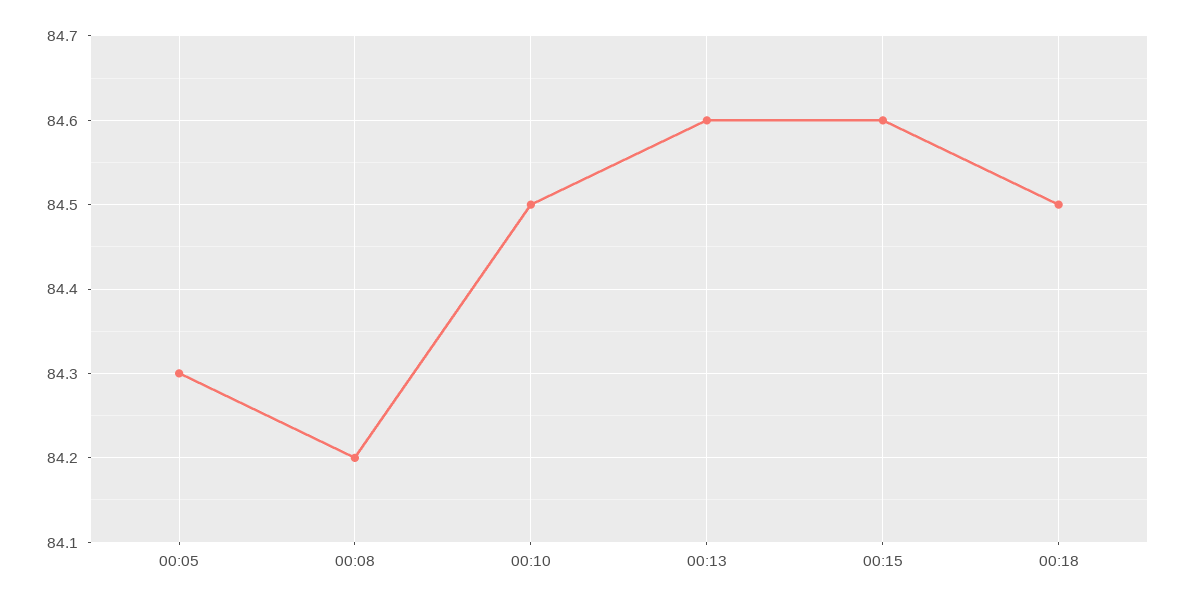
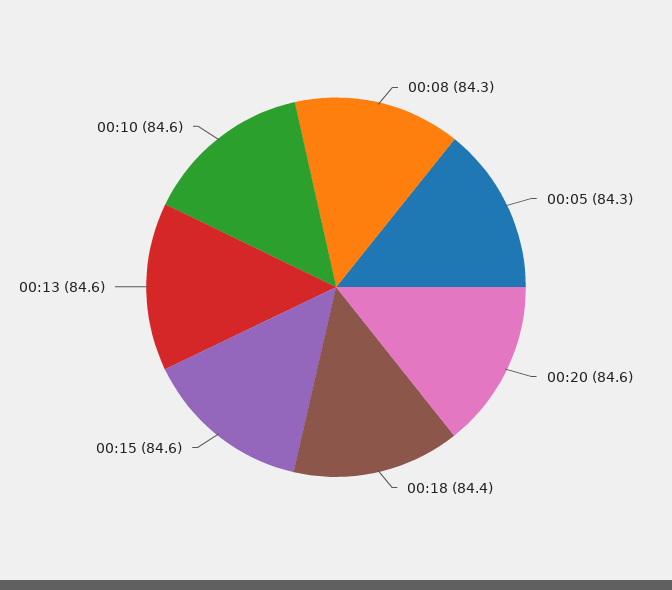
00:08: 84.2 -> 84.3
00:10: 84.5 -> 84.6
00:18: 84.5 -> 84.4
00:20: none -> 84.6

